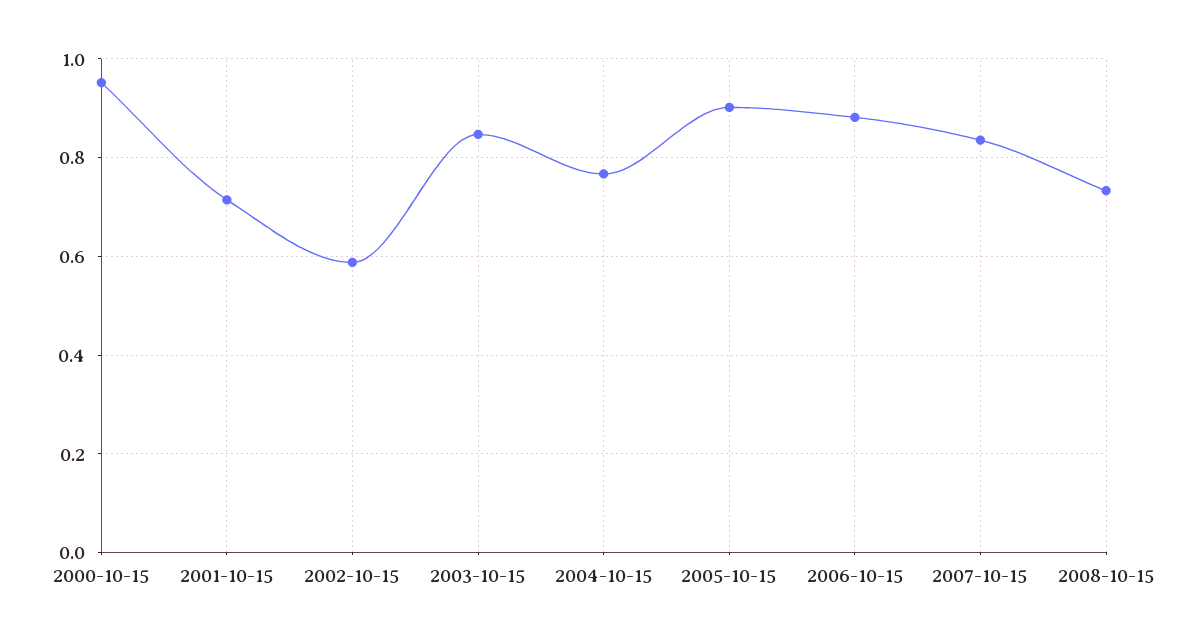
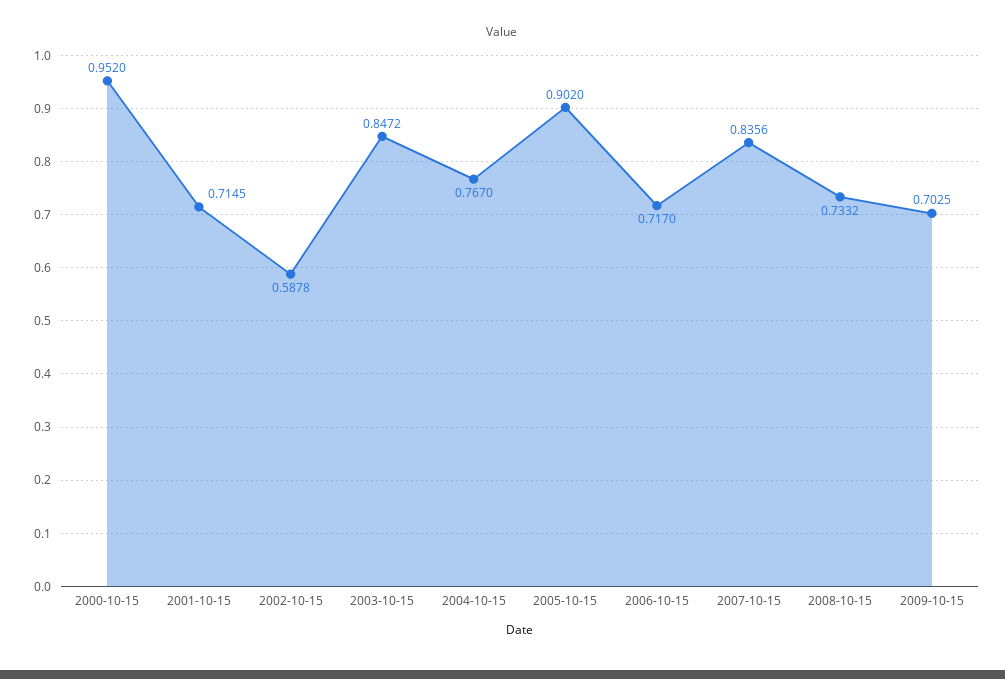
2006-10-15: 0.88 -> 0.717
2009-10-15: none -> 0.7025

